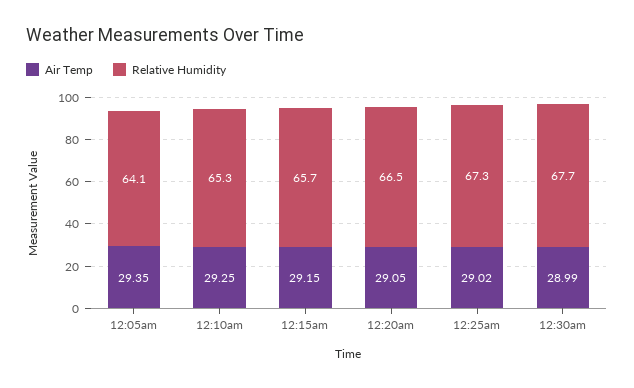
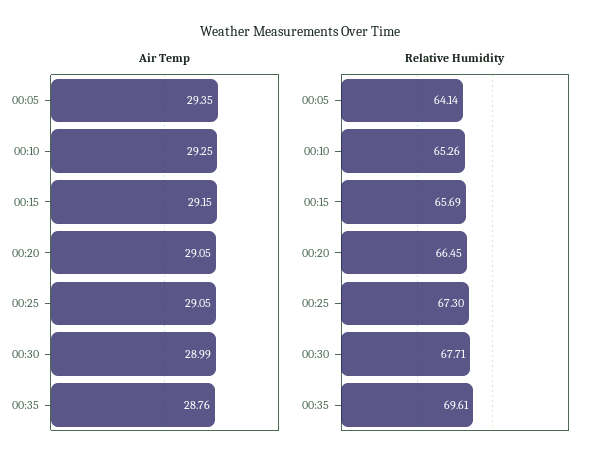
Air Temp, 12:25am: 29.02 -> 29.05
Air Temp, 00:35: none -> 28.76
Relative Humidity, 00:35: none -> 69.61

